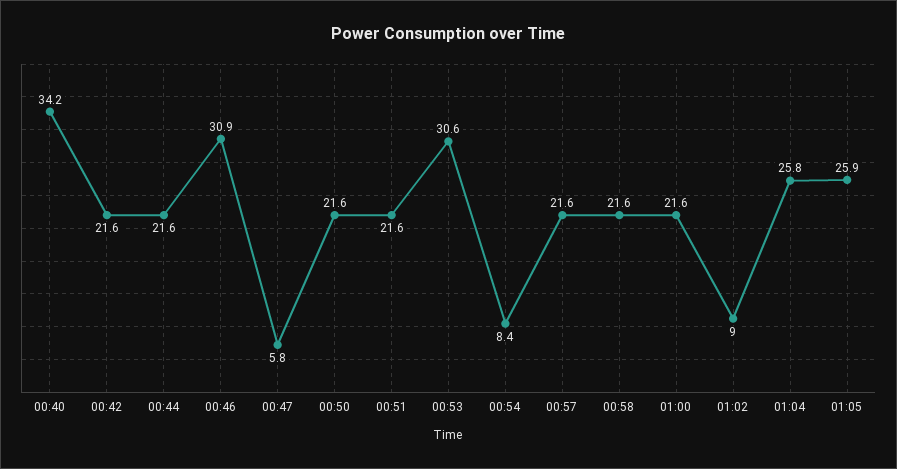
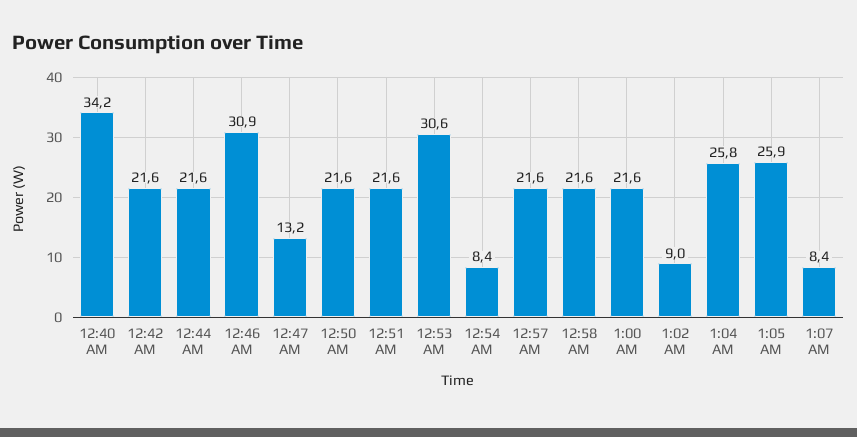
00:47: 5.8 -> 13.2
1:07 AM: none -> 8.4

